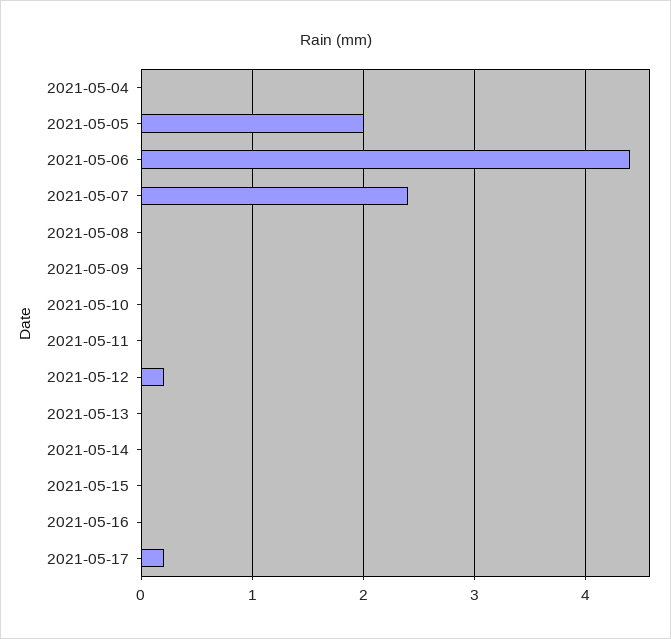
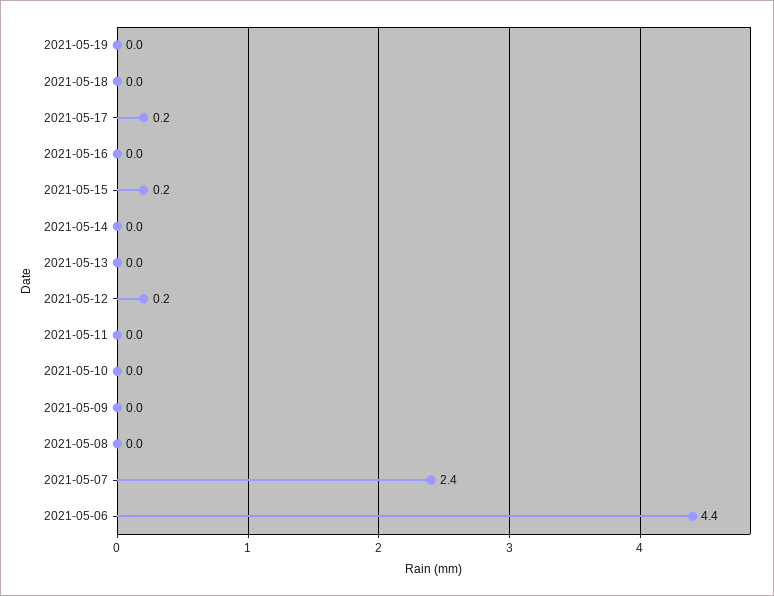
2021-05-04: 0 -> none
2021-05-05: 2 -> none
2021-05-15: 0 -> 0.2
2021-05-19: none -> 0
2021-05-18: none -> 0

